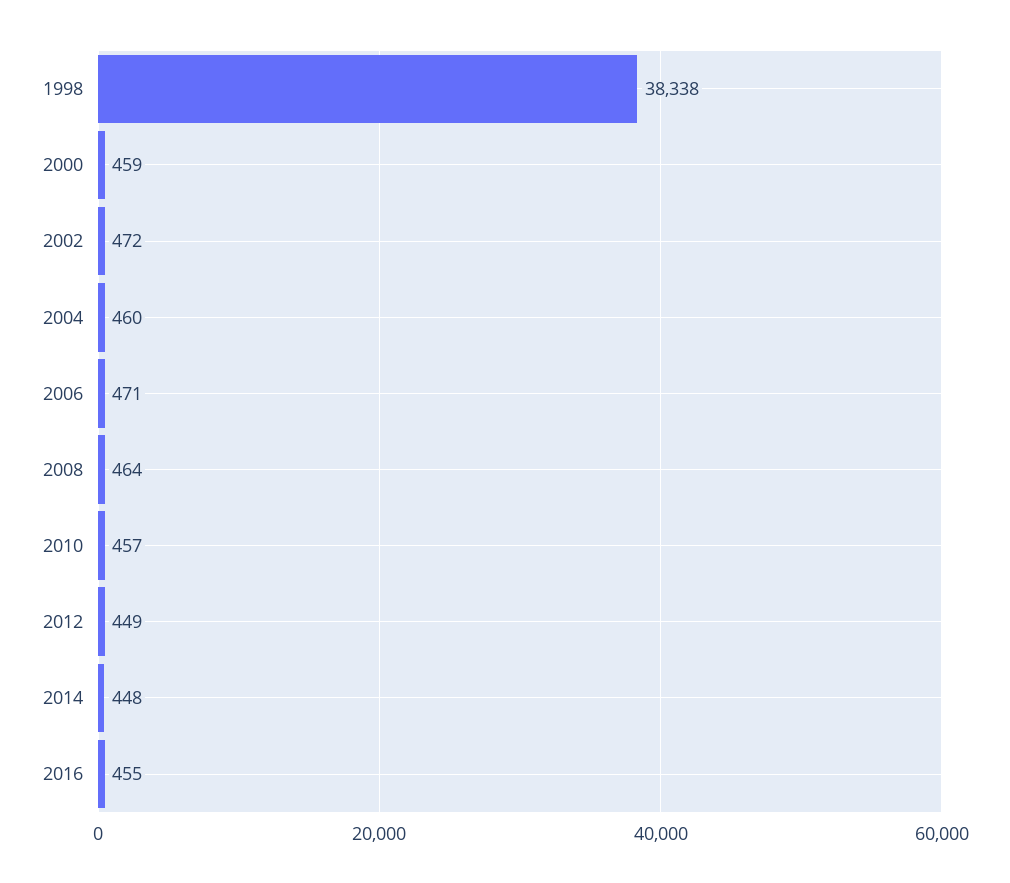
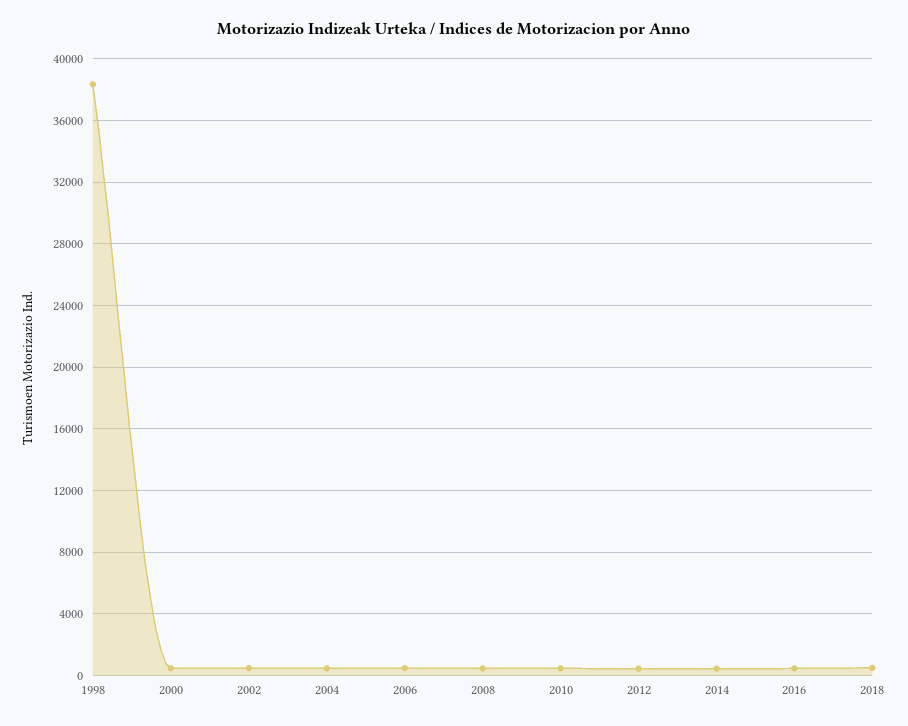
2018: none -> 500

